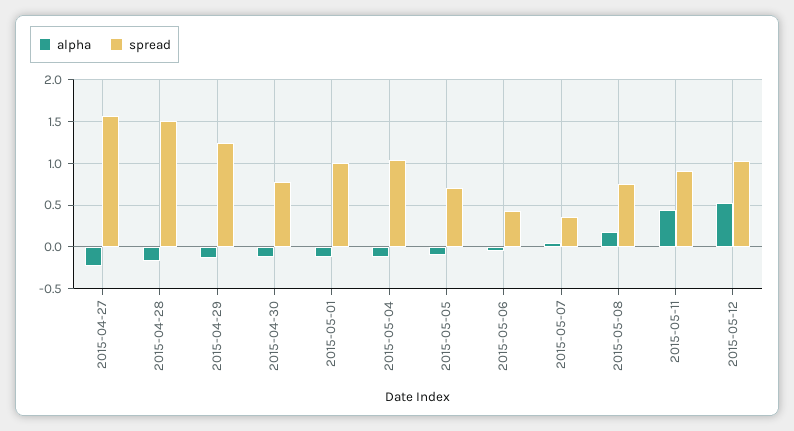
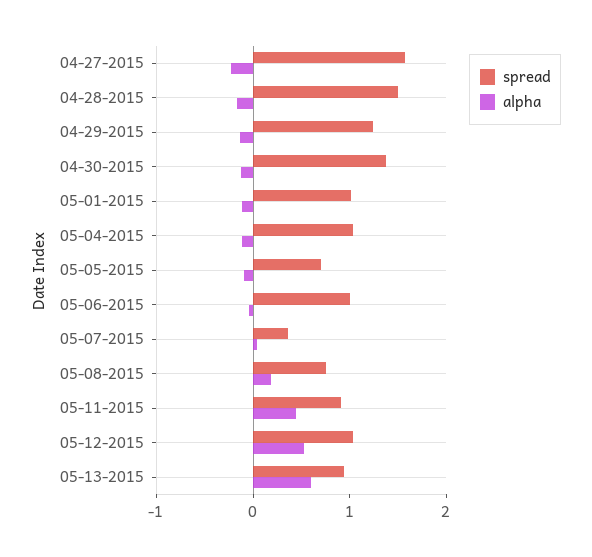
spread, 2015-04-30: 0.8 -> 1.4
spread, 2015-05-06: 0.4 -> 1
spread, 05-13-2015: none -> 1
alpha, 05-13-2015: none -> 0.6

